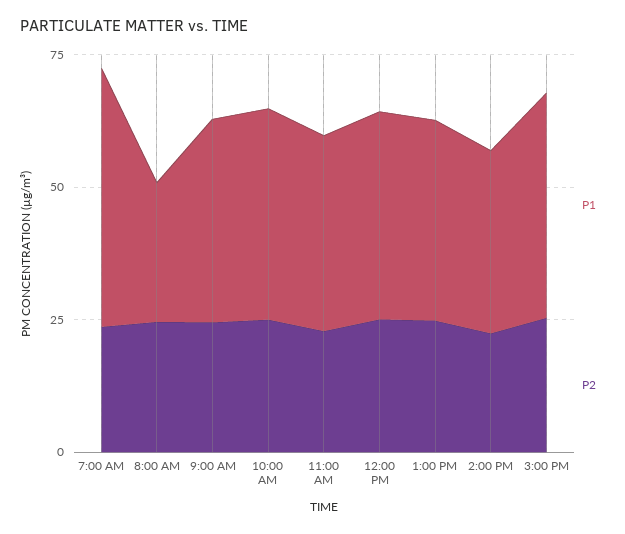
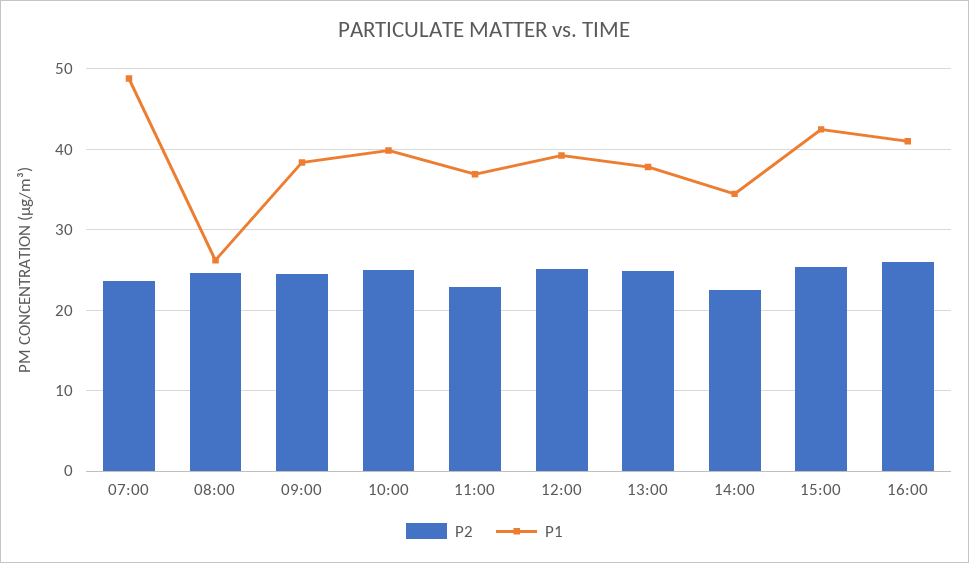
P2, 16:00: none -> 26
P1, 16:00: none -> 41

